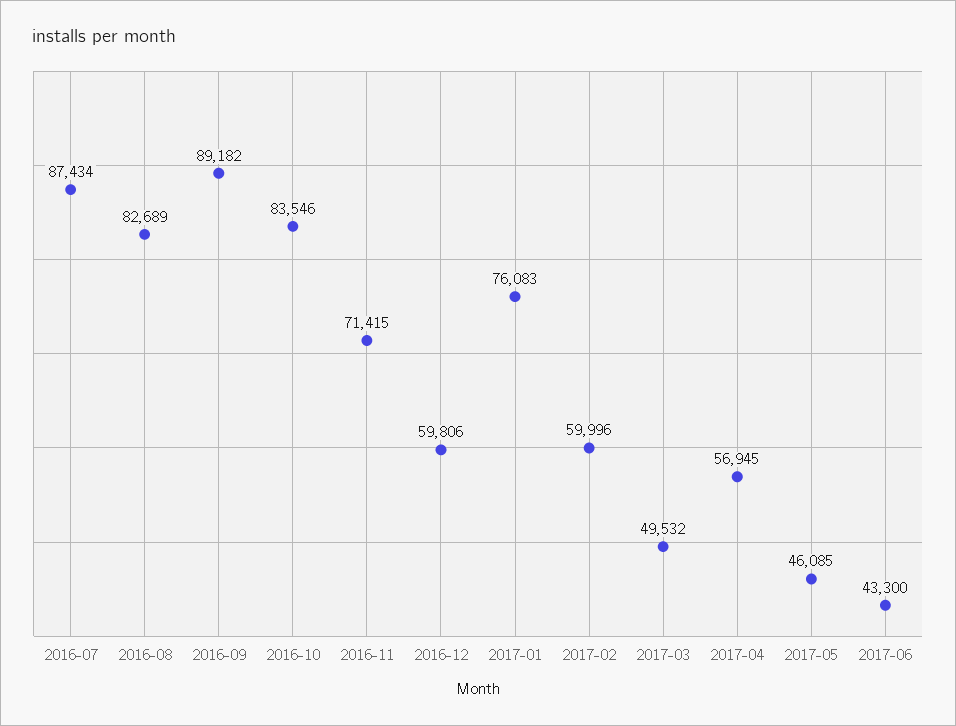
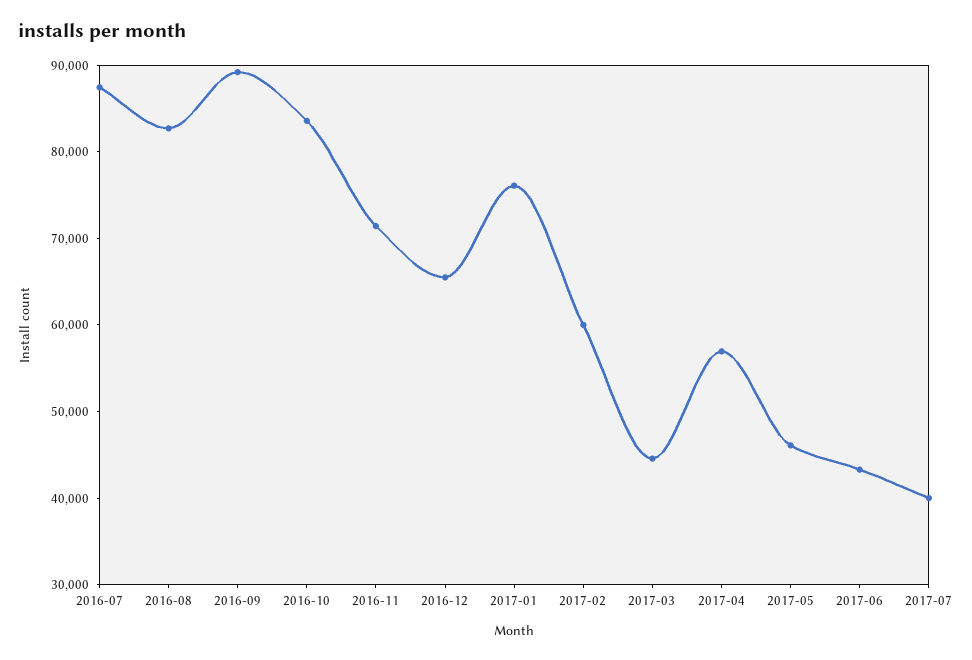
2016-12: 59806 -> 66000
2017-03: 49532 -> 44000
2017-07: none -> 40000

